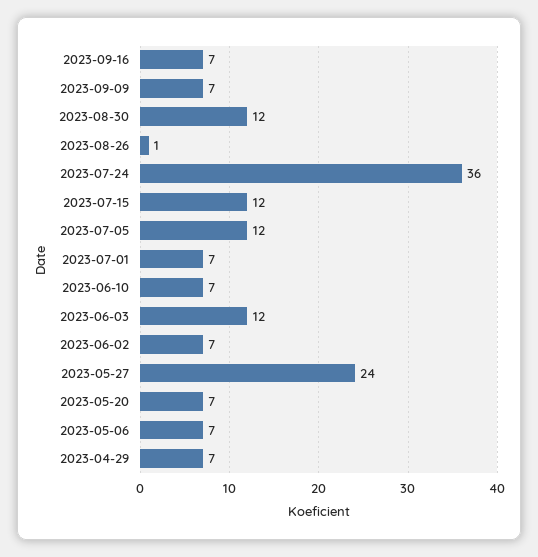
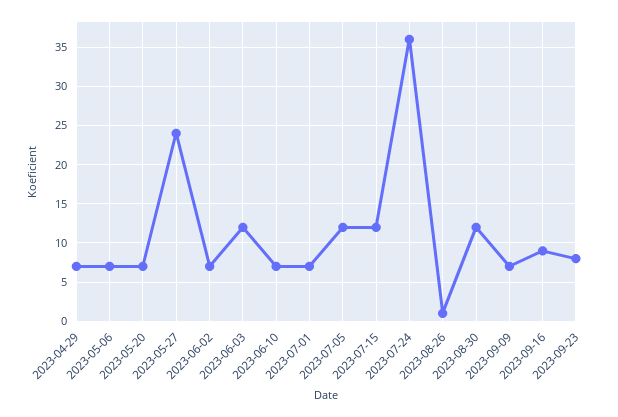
2023-09-16: 7 -> 9
2023-09-23: none -> 8

